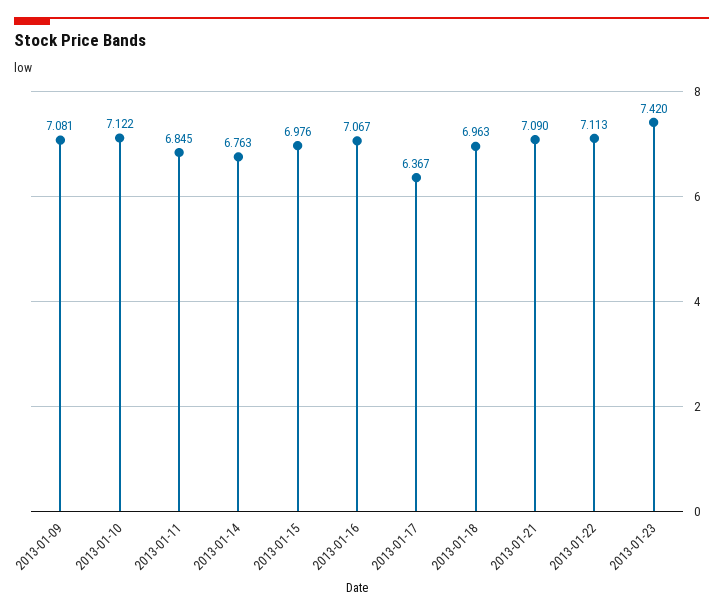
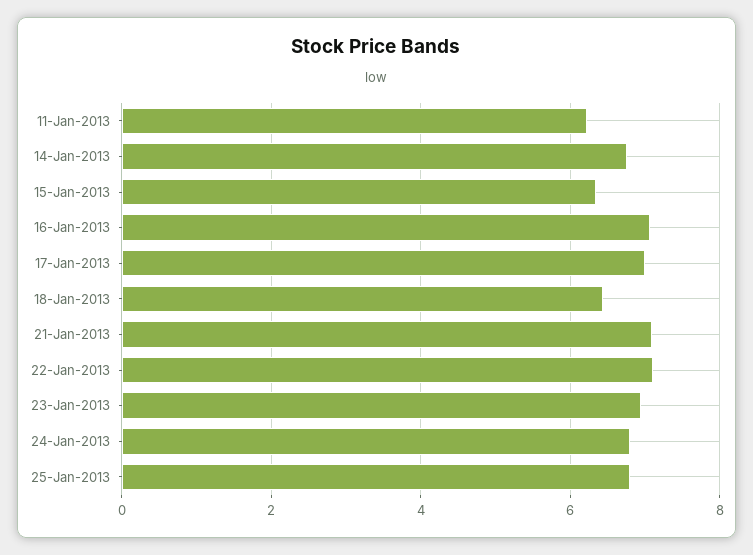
2013-01-09: 7.081 -> none
2013-01-10: 7.122 -> none
2013-01-11: 6.845 -> 6.2
2013-01-15: 6.976 -> 6.4
2013-01-17: 6.367 -> 7
2013-01-18: 6.963 -> 6.4
2013-01-23: 7.42 -> 7
24-Jan-2013: none -> 6.8
25-Jan-2013: none -> 6.8

